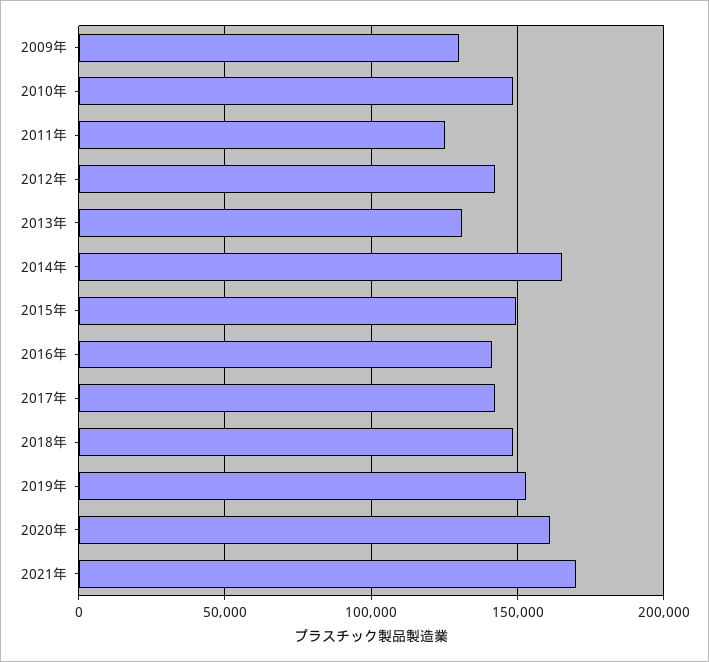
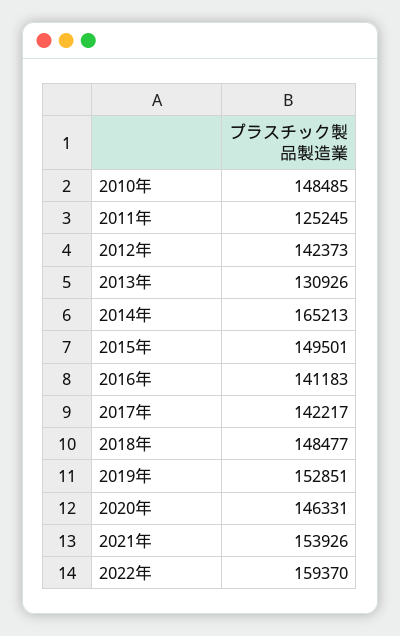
2009年: 130000 -> none
2020年: 160000 -> 146331
2021年: 170000 -> 153926
2022年: none -> 159370

